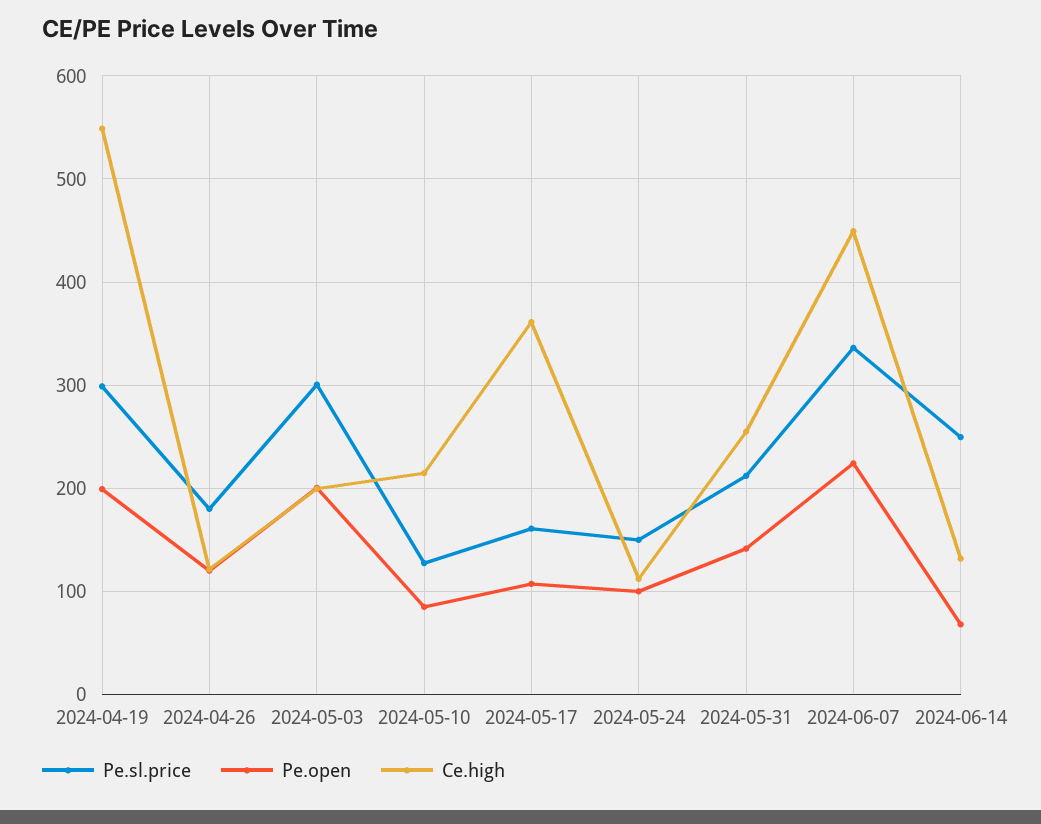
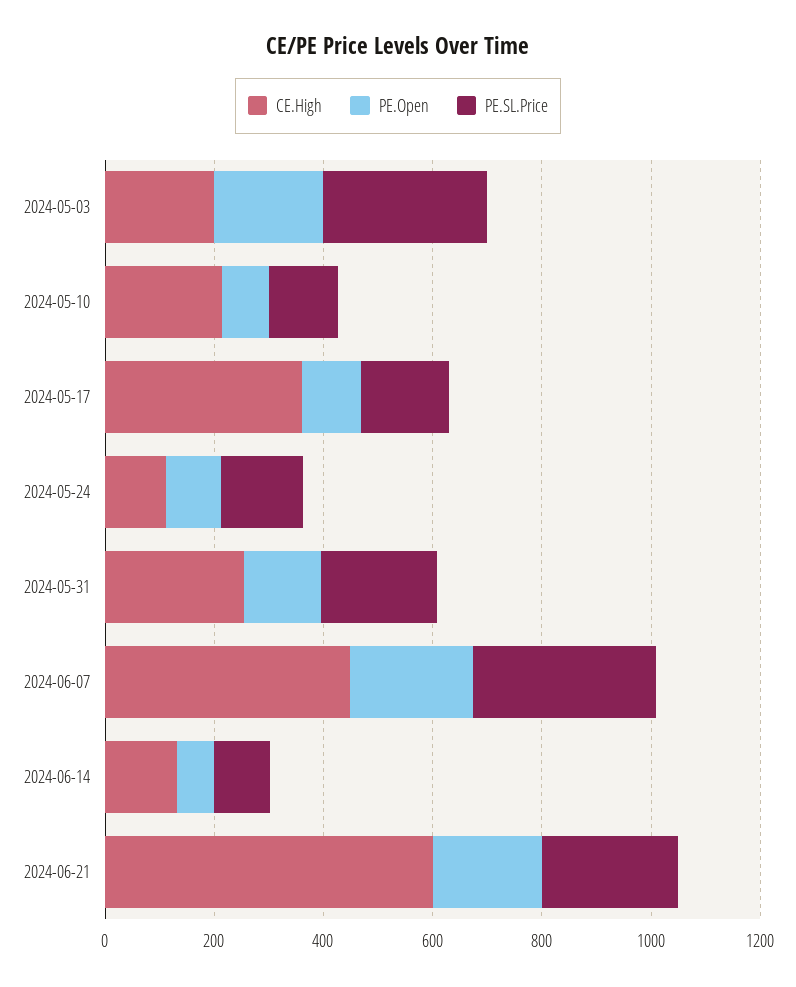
Pe.sl.price, 2024-04-19: 300 -> none
Pe.open, 2024-04-19: 200 -> none
Ce.high, 2024-04-19: 550 -> none
Pe.sl.price, 2024-04-26: 180 -> none
Pe.open, 2024-04-26: 120 -> none
Ce.high, 2024-04-26: 120 -> none
Pe.sl.price, 2024-06-14: 250 -> 100
Ce.high, 2024-06-21: none -> 600
Pe.open, 2024-06-21: none -> 200
Pe.sl.price, 2024-06-21: none -> 250

